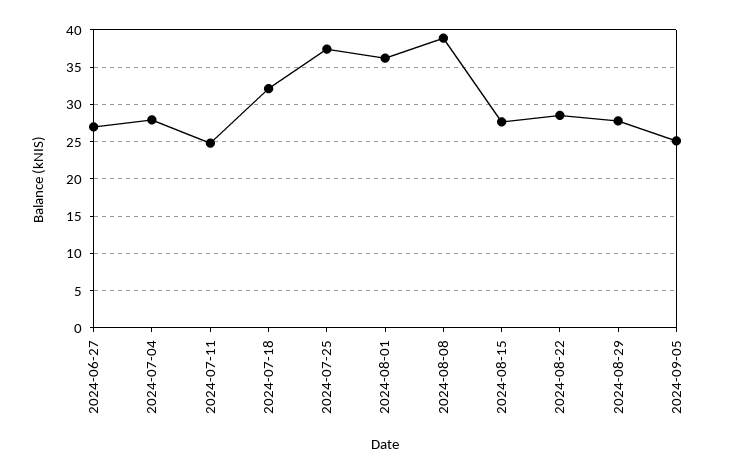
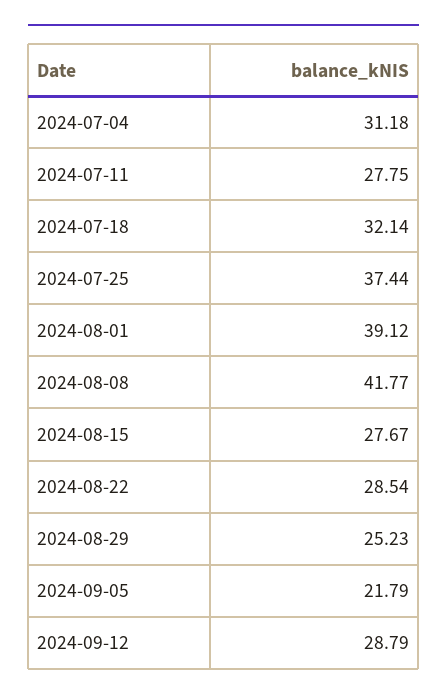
2024-06-27: 27 -> none
2024-07-04: 28 -> 31.18
2024-07-11: 25 -> 27.75
2024-08-01: 36 -> 39.12
2024-08-08: 39 -> 41.77
2024-08-29: 28 -> 25.23
2024-09-05: 25 -> 21.79
2024-09-12: none -> 28.79

